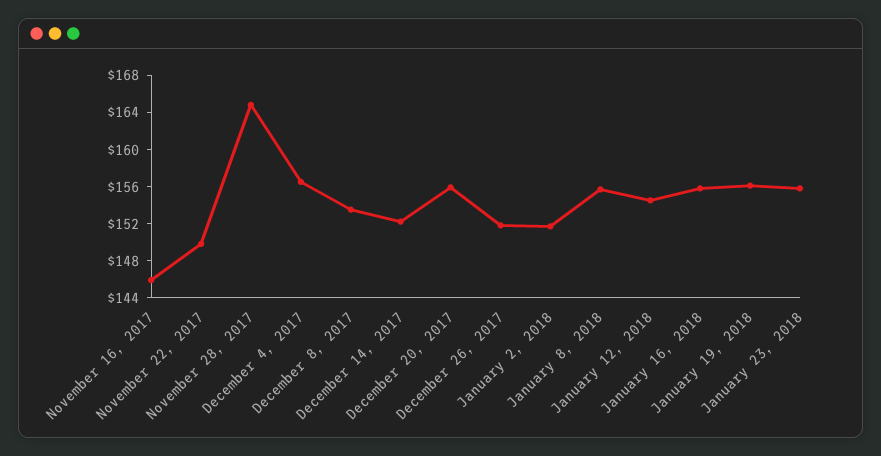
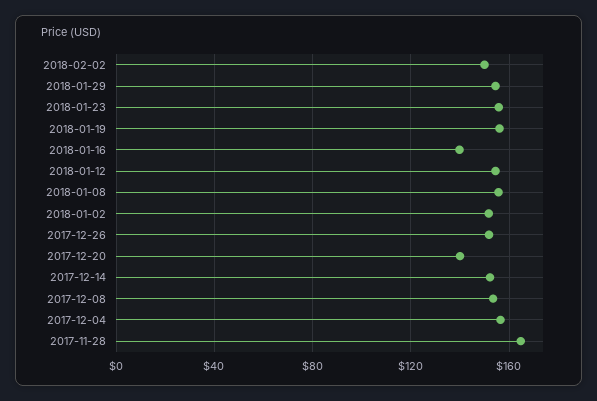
November 16, 2017: 146 -> none
November 22, 2017: 150 -> none
December 20, 2017: 156 -> 140
January 16, 2018: 156 -> 140
2018-02-02: none -> 150
2018-01-29: none -> 155

